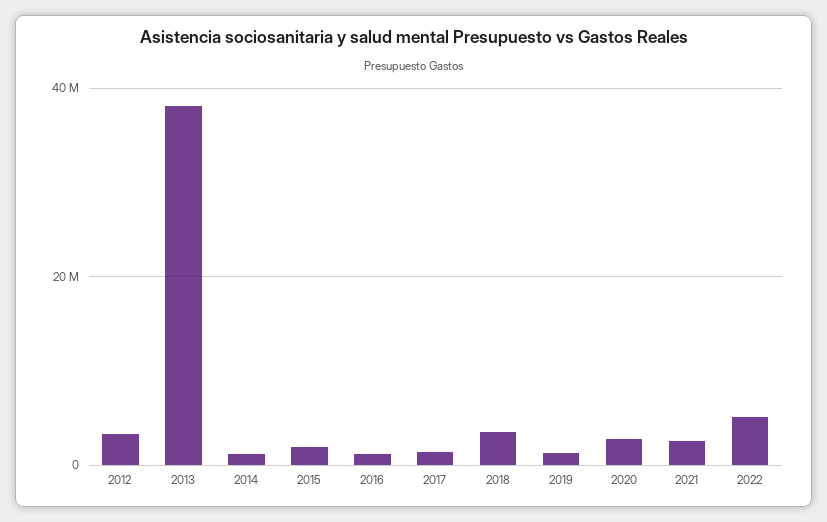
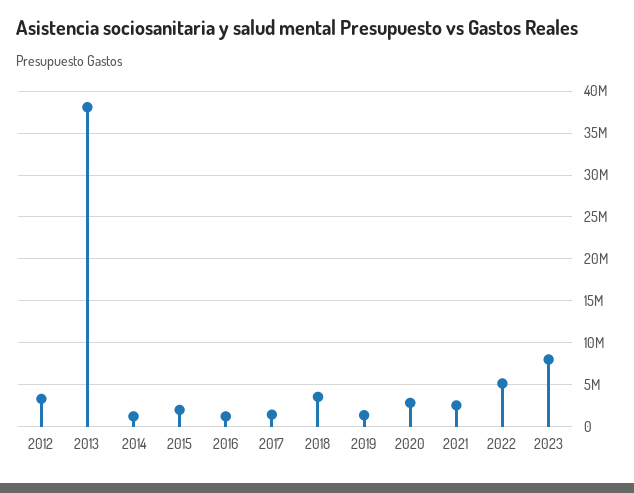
2023: none -> 8000000

